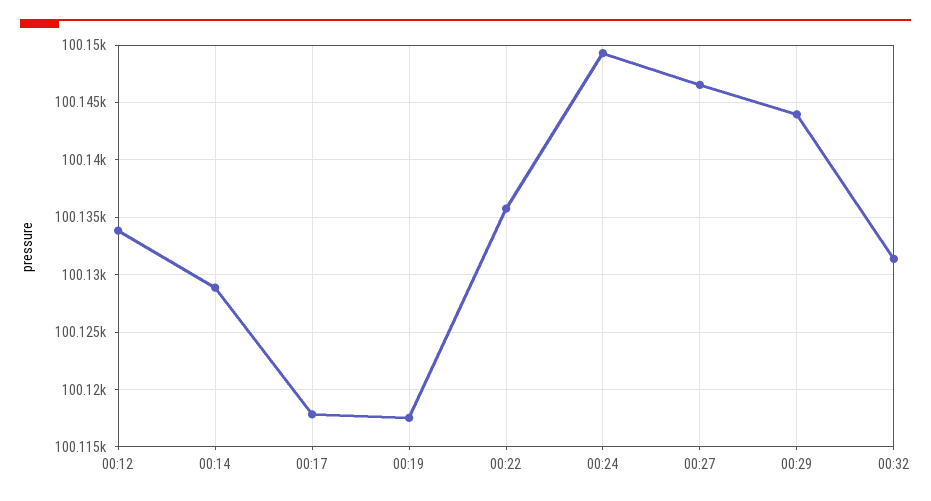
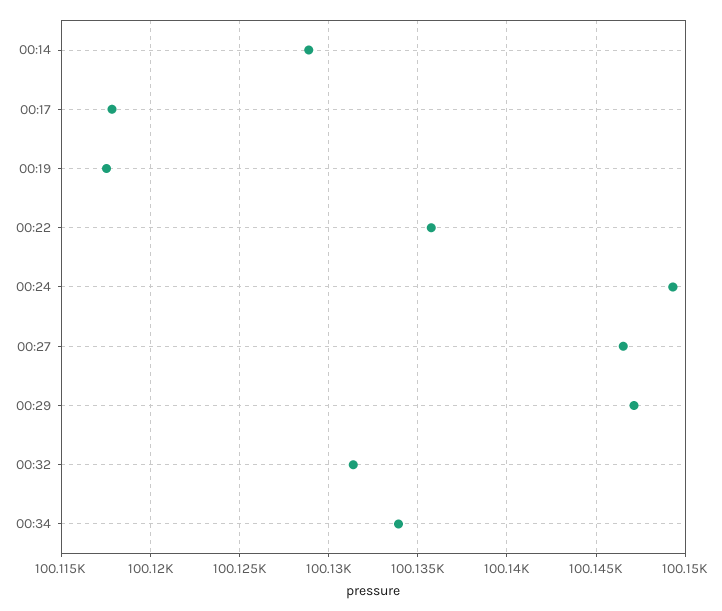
00:12: 100134 -> none
00:29: 100144 -> 100147
00:34: none -> 100134

